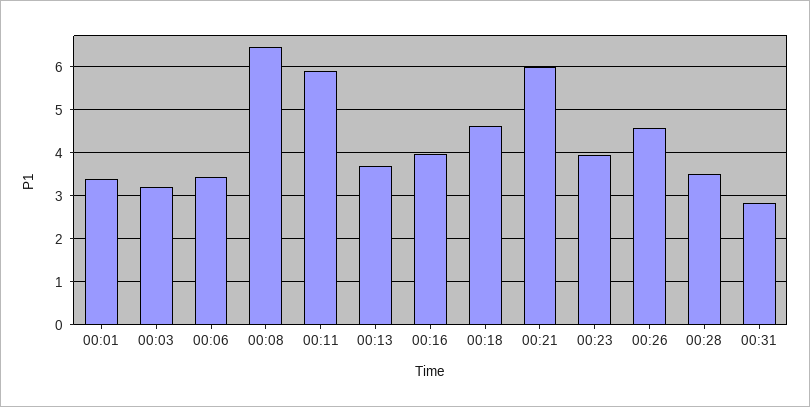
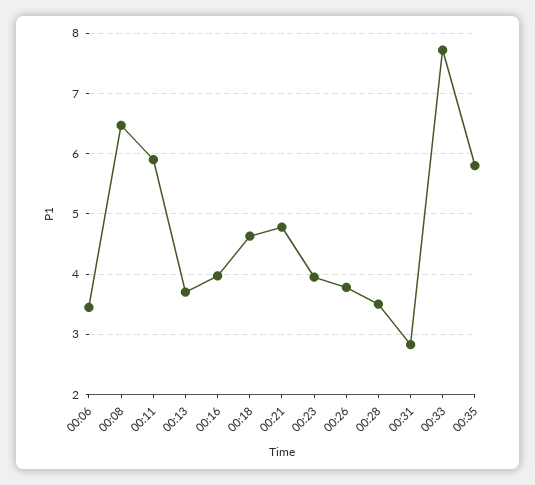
00:01: 3.4 -> none
00:03: 3.2 -> none
00:21: 6 -> 4.8
00:26: 4.6 -> 3.8
00:33: none -> 7.7
00:35: none -> 5.8

